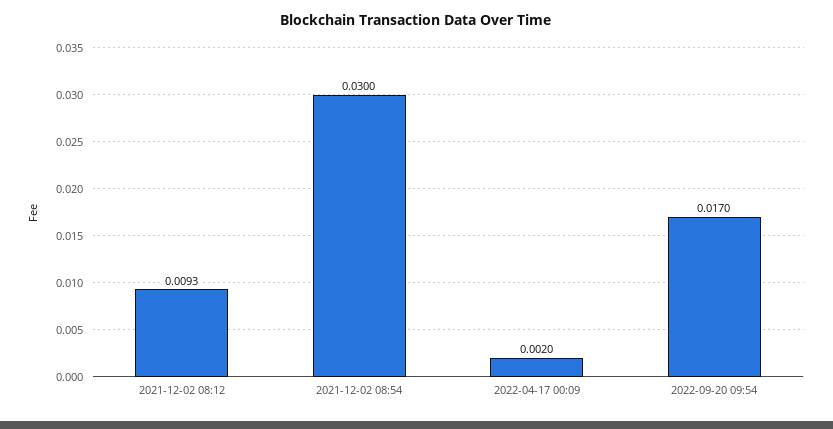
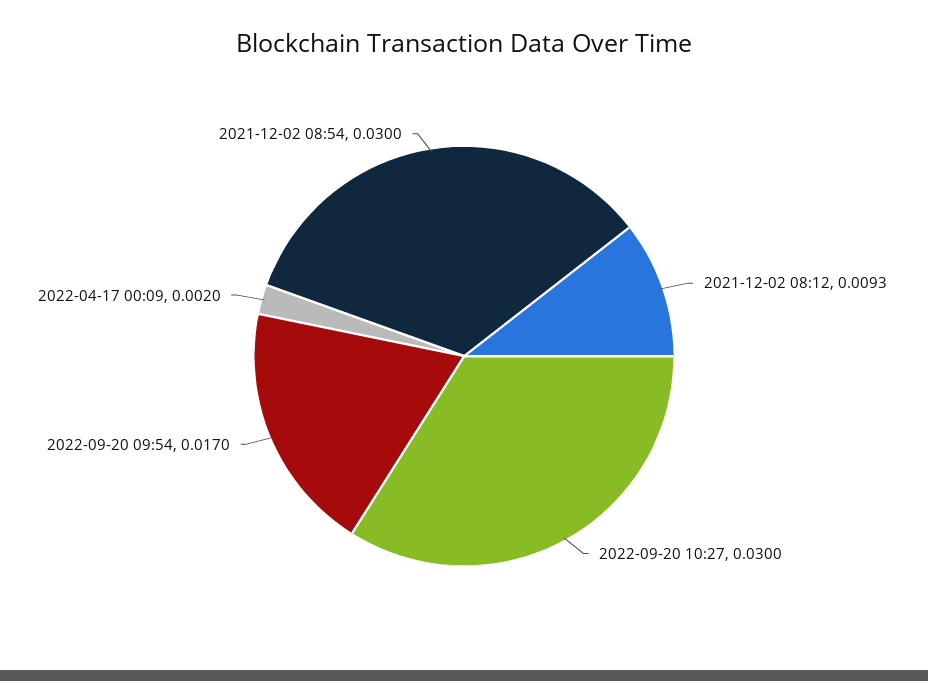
2022-09-20 10:27: none -> 0.03

